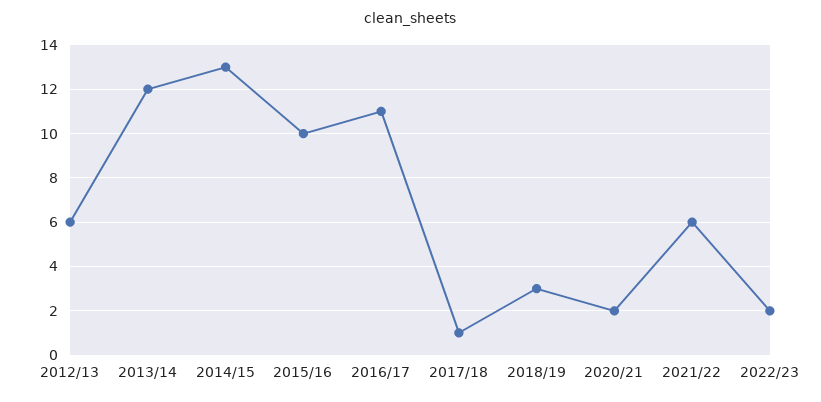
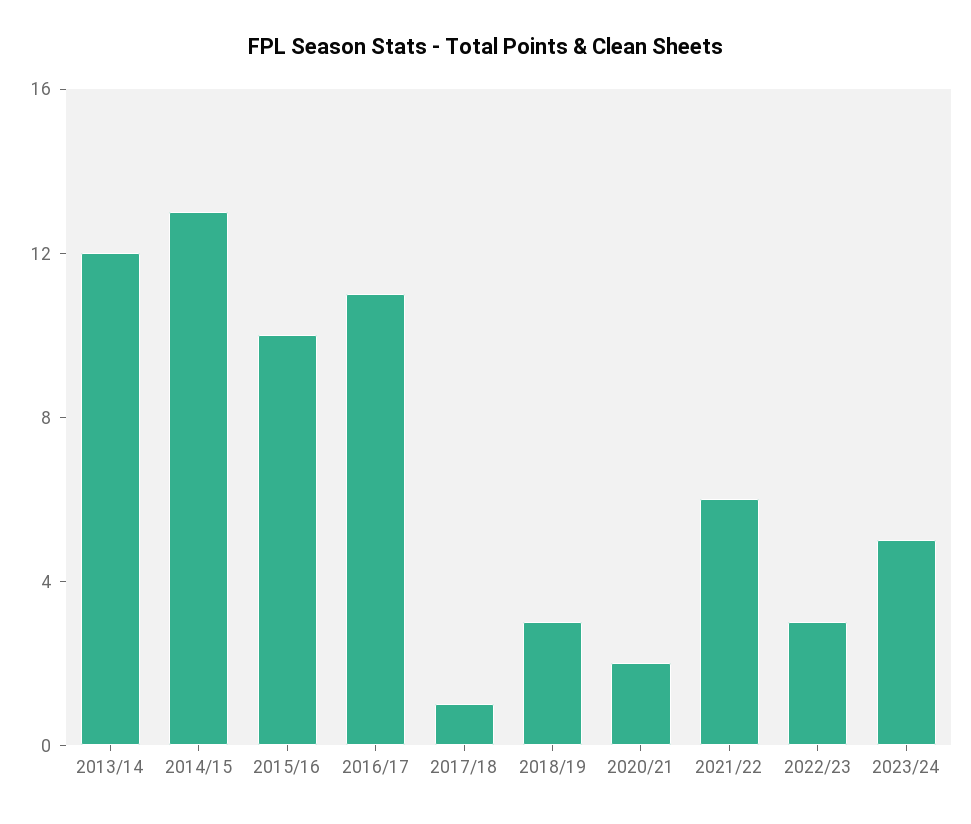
2012/13: 6 -> none
2022/23: 2 -> 3
2023/24: none -> 5

